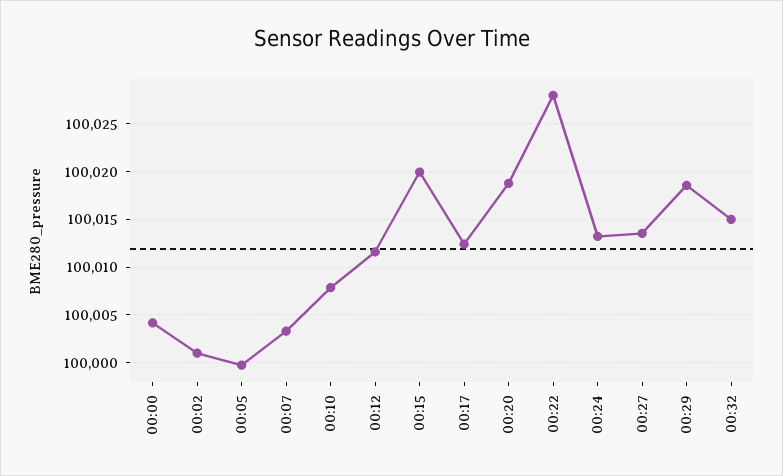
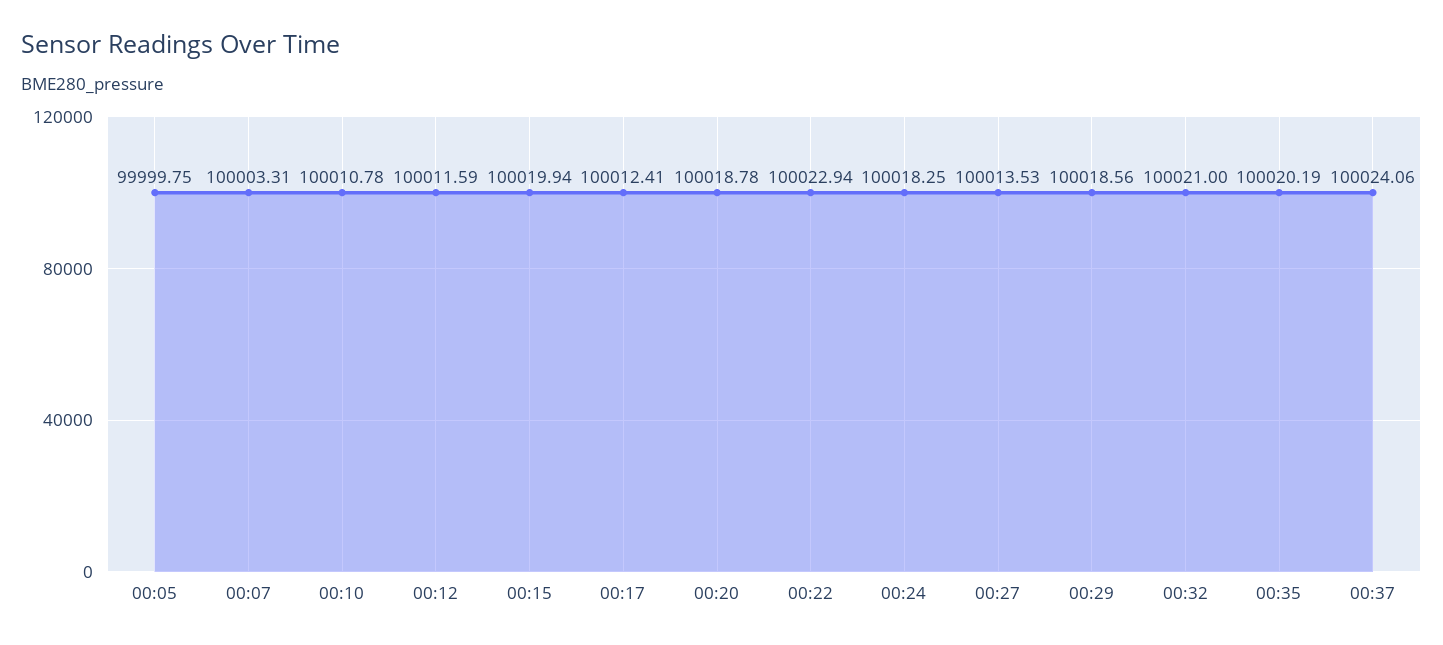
00:00: 100004 -> none
00:02: 100001 -> none
00:10: 100008 -> 100010.78
00:22: 100028 -> 100022.94
00:24: 100013 -> 100018.25
00:32: 100015 -> 100021
00:35: none -> 100020.19
00:37: none -> 100024.06

